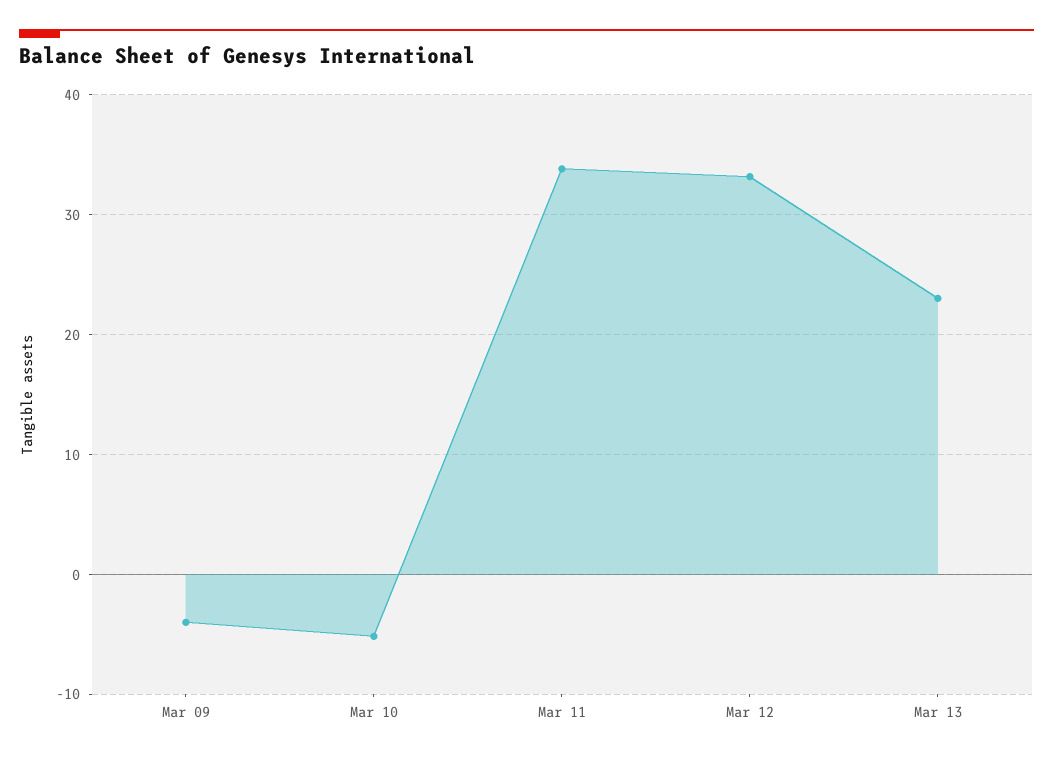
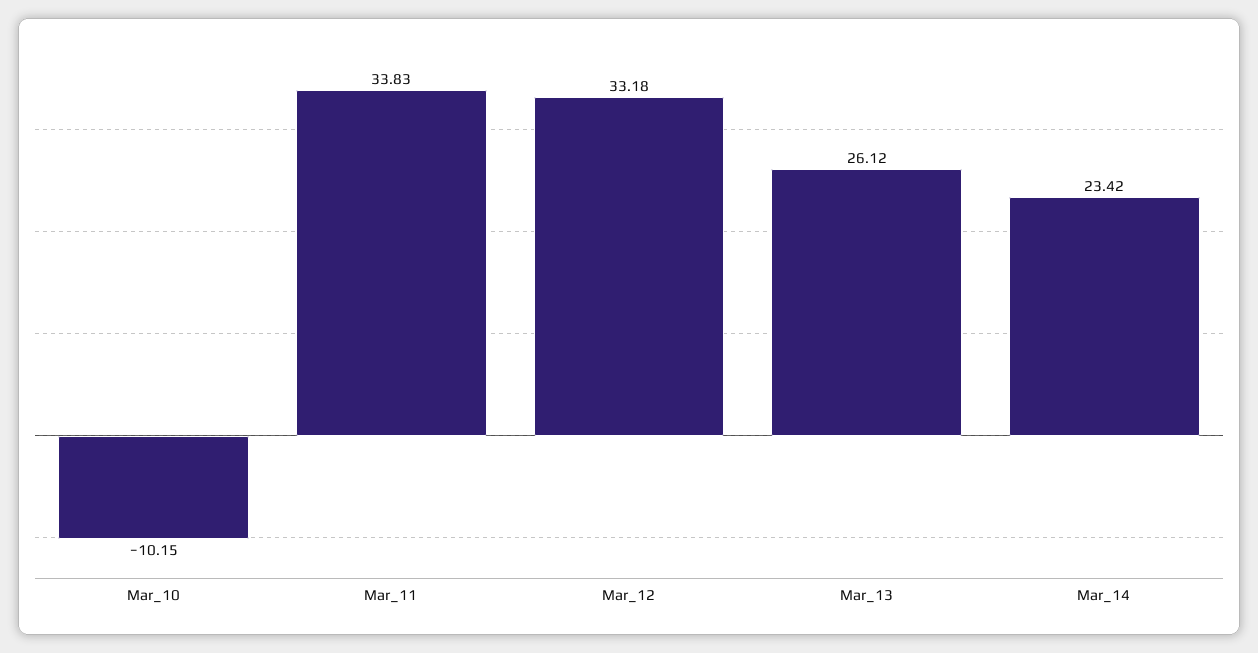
Mar 09: -4 -> none
Mar 10: -5 -> -10.15
Mar 13: 23 -> 26.12
Mar_14: none -> 23.42

